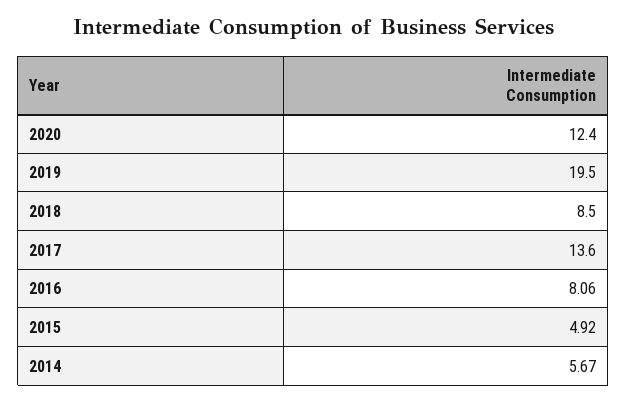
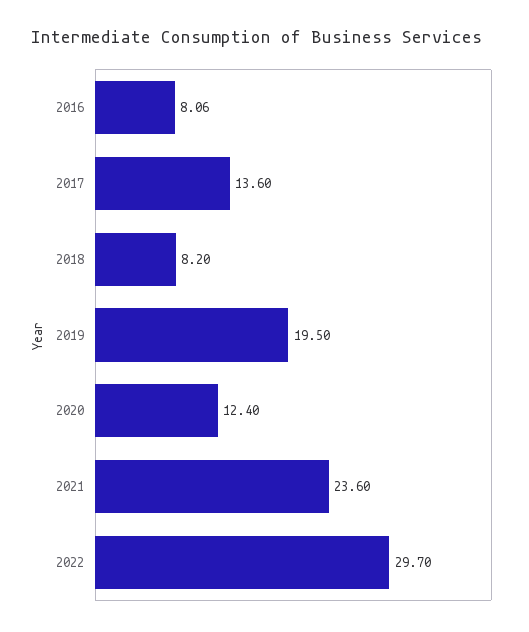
2018: 8.5 -> 8.2
2015: 4.92 -> none
2014: 5.67 -> none
2021: none -> 23.6
2022: none -> 29.7

